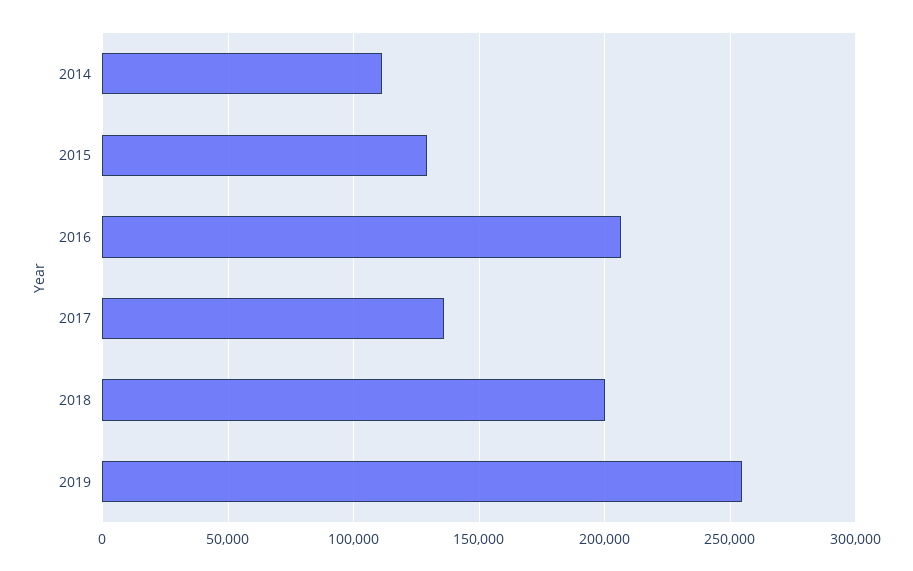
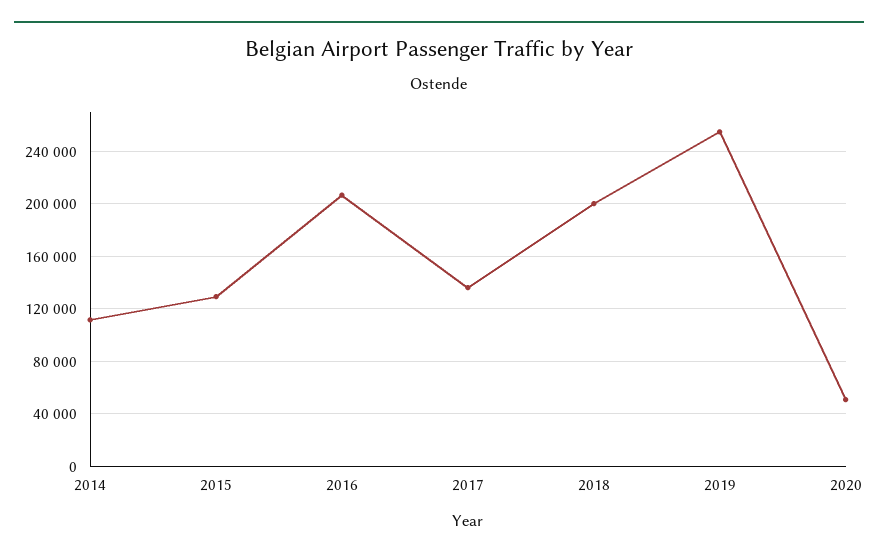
2020: none -> 50000

